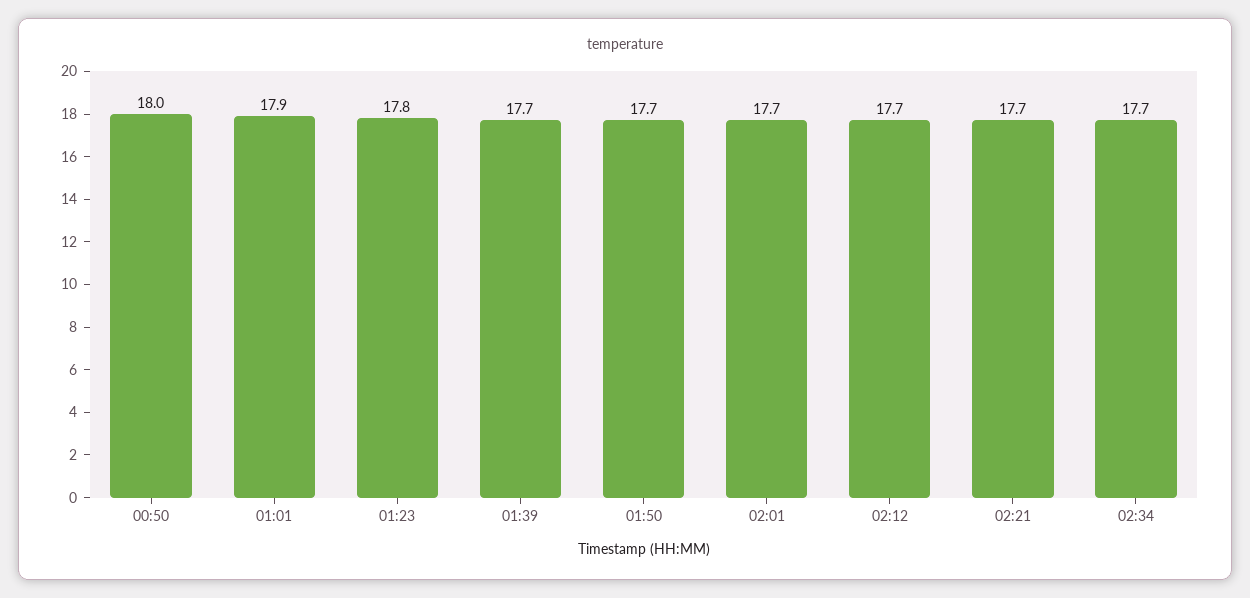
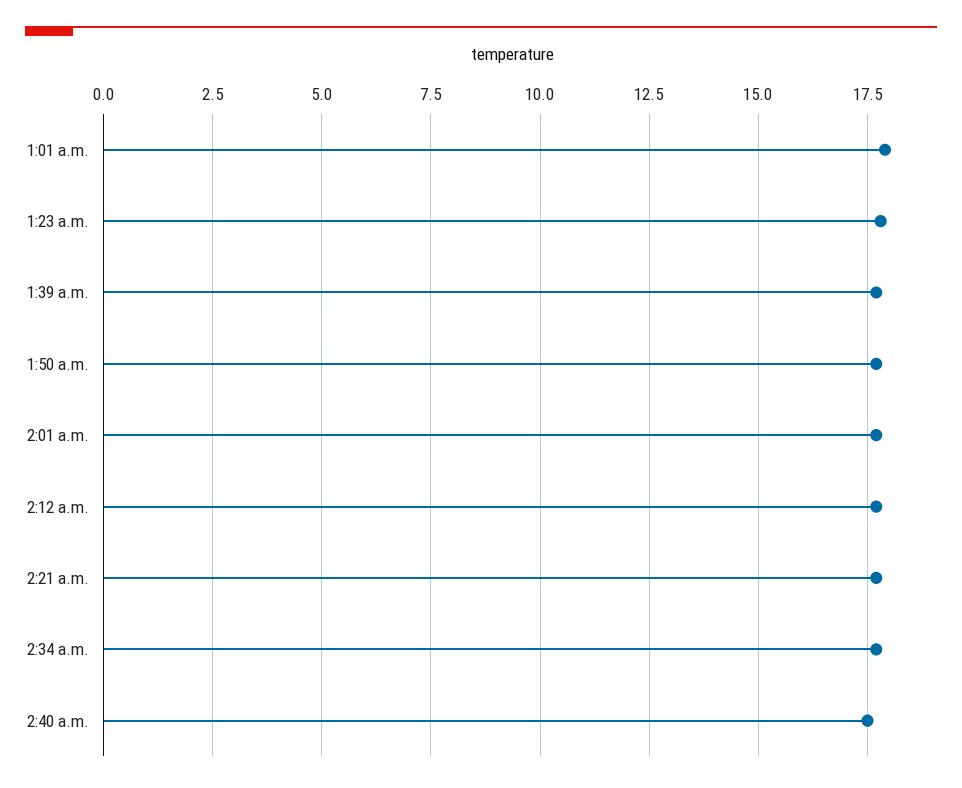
00:50: 18 -> none
2:40 a.m.: none -> 17.5

